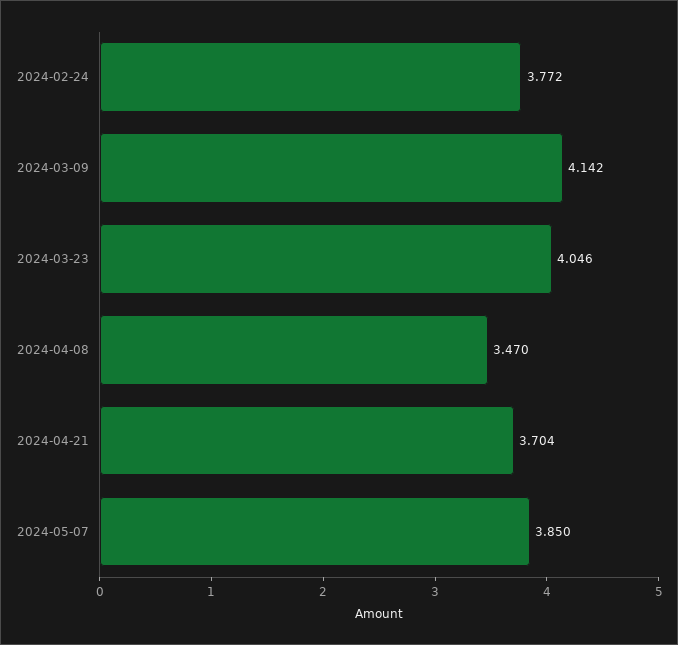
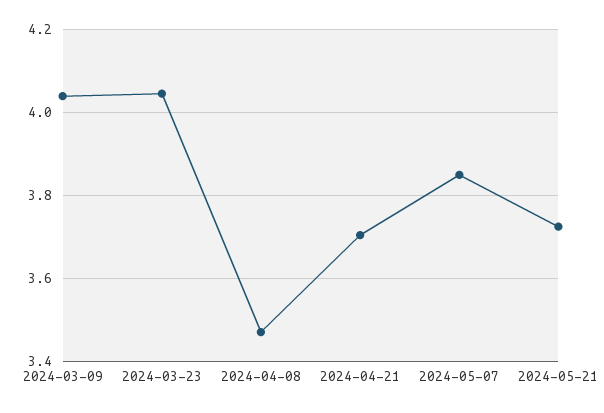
2024-02-24: 3.772 -> none
2024-03-09: 4.142 -> 4.04
2024-05-21: none -> 3.72

